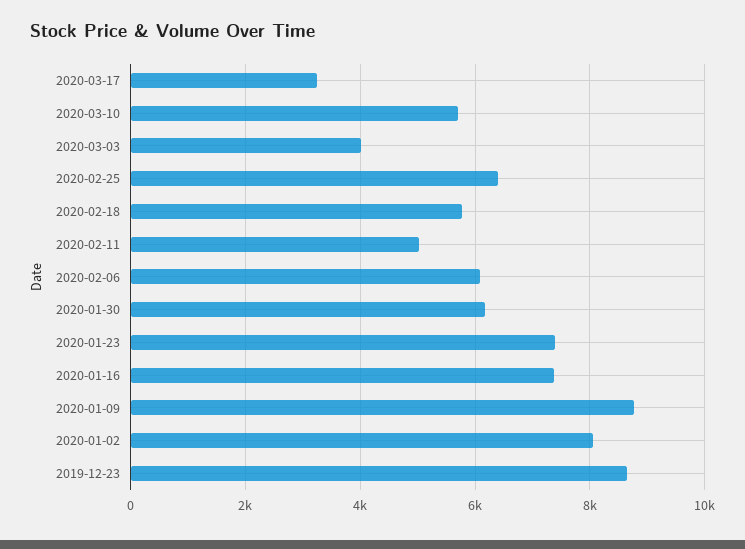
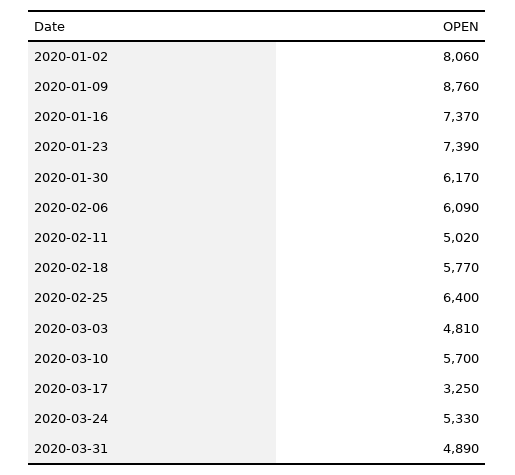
2020-03-03: 4000 -> 4810
2019-12-23: 8600 -> none
2020-03-24: none -> 5330
2020-03-31: none -> 4890

